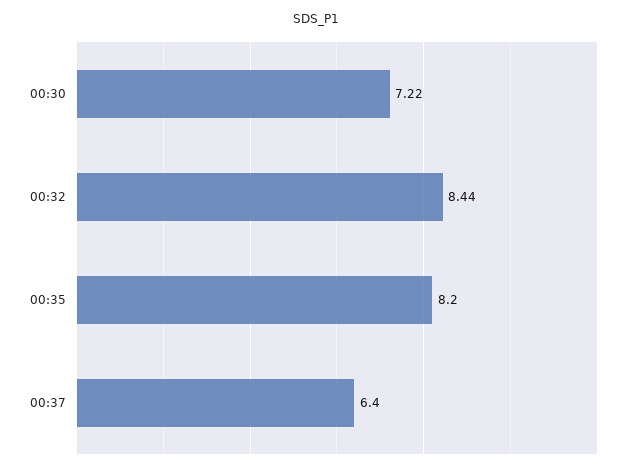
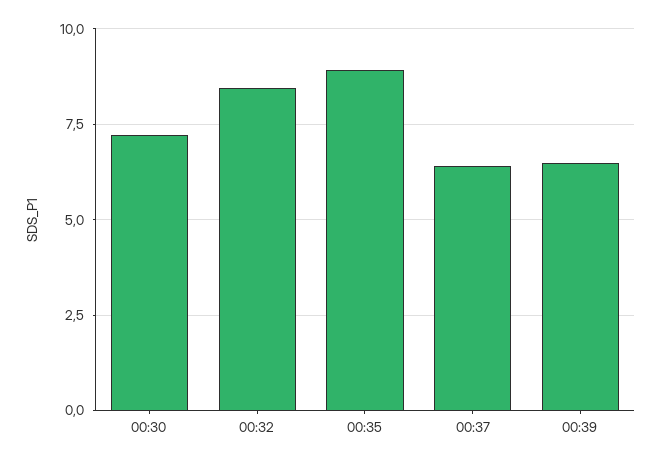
00:35: 8.2 -> 9
00:39: none -> 6.5

